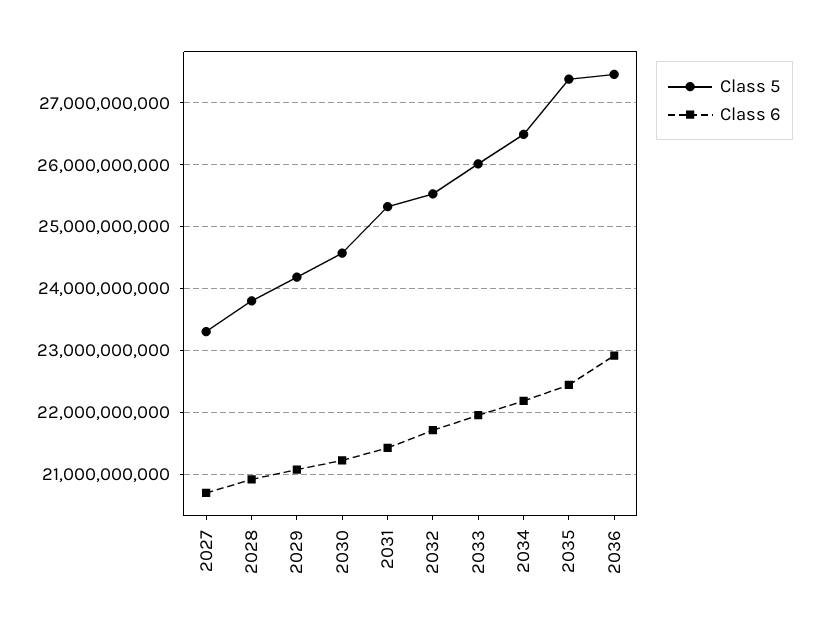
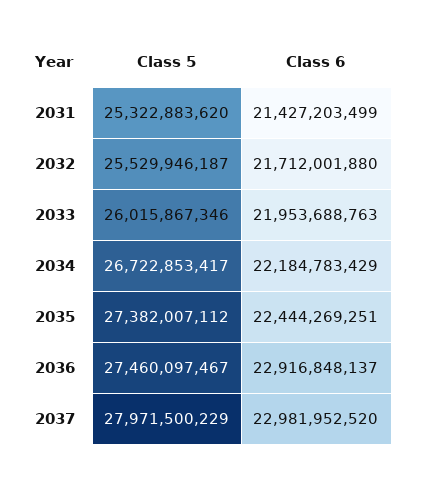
Class 5, 2027: 23300000000 -> none
Class 6, 2027: 20700000000 -> none
Class 5, 2028: 23800000000 -> none
Class 6, 2028: 20900000000 -> none
Class 5, 2029: 24200000000 -> none
Class 6, 2029: 21100000000 -> none
Class 5, 2030: 24600000000 -> none
Class 6, 2030: 21200000000 -> none
Class 5, 2034: 26500000000 -> 26722853417
Class 5, 2037: none -> 27971500229
Class 6, 2037: none -> 22981952520

